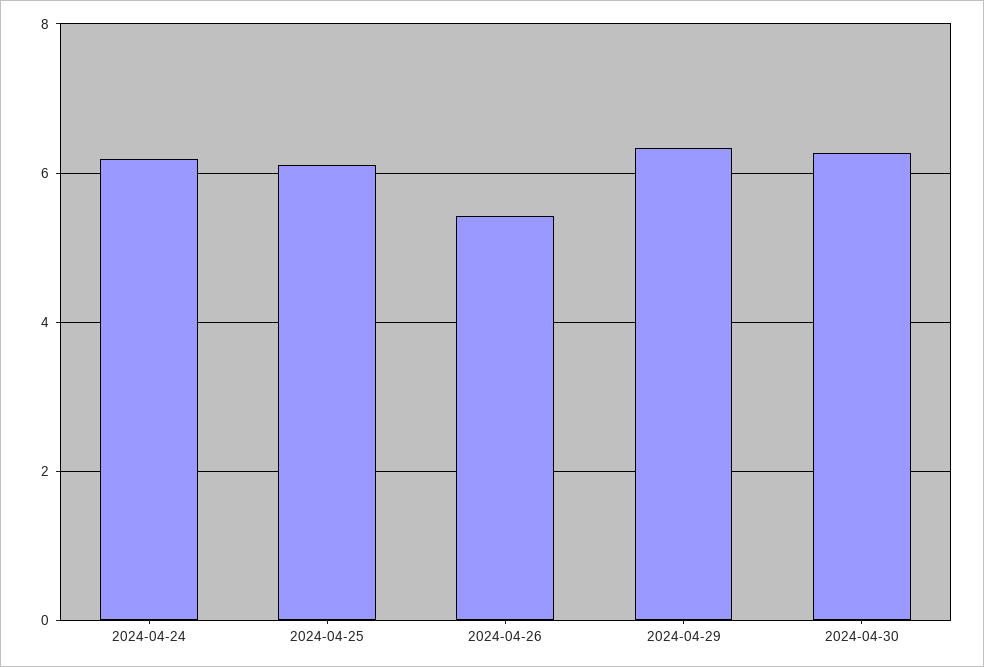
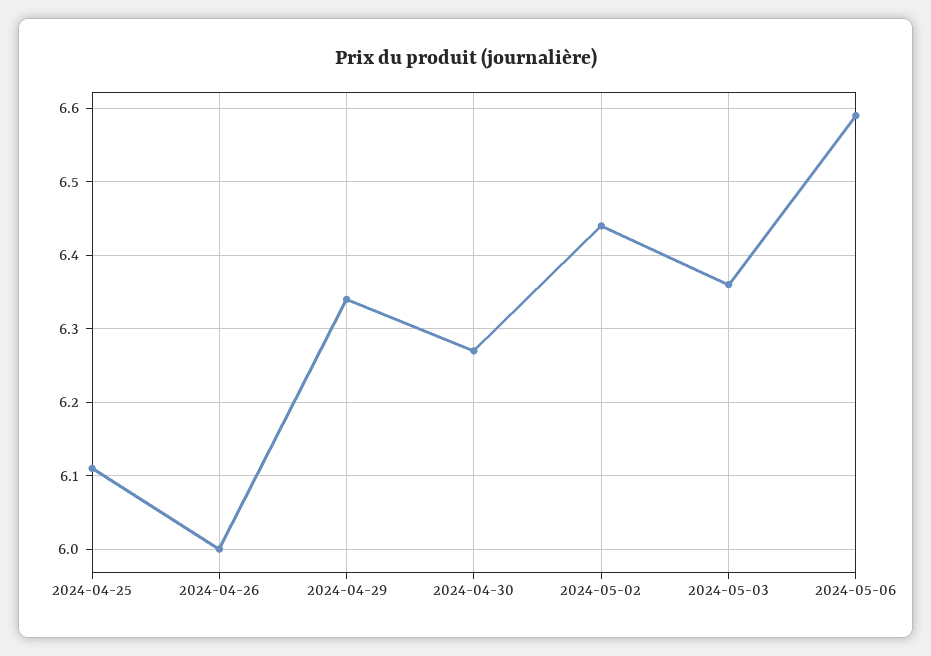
2024-04-24: 6.2 -> none
2024-04-26: 5.4 -> 6
2024-05-02: none -> 6.44
2024-05-03: none -> 6.36
2024-05-06: none -> 6.59

